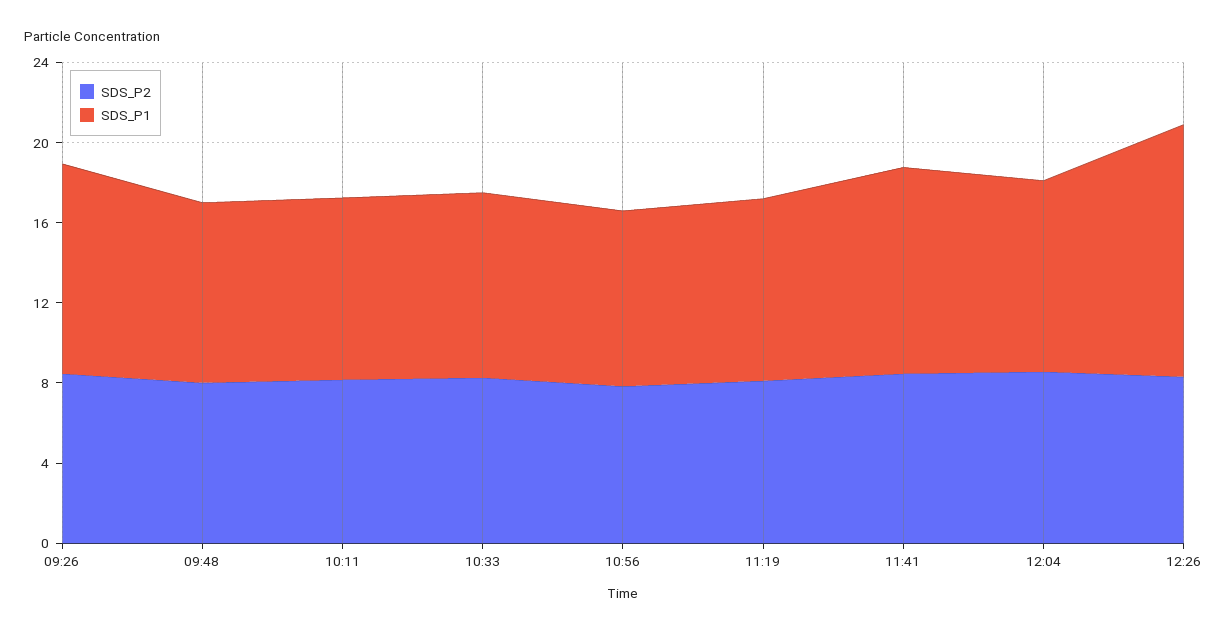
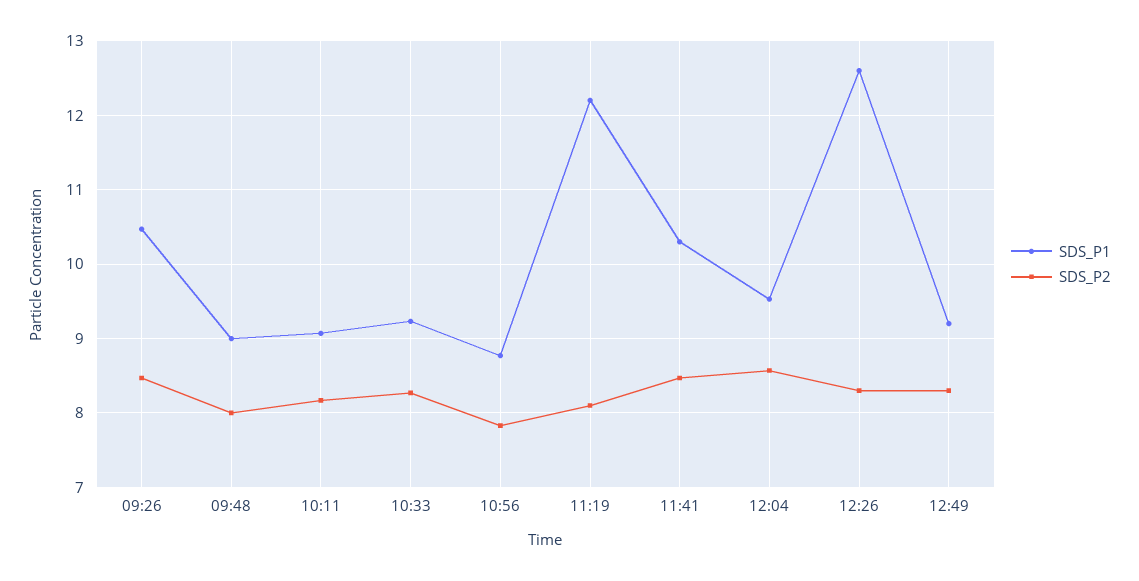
SDS_P1, 11:19: 9 -> 12.2
SDS_P1, 12:49: none -> 9.2
SDS_P2, 12:49: none -> 8.3

